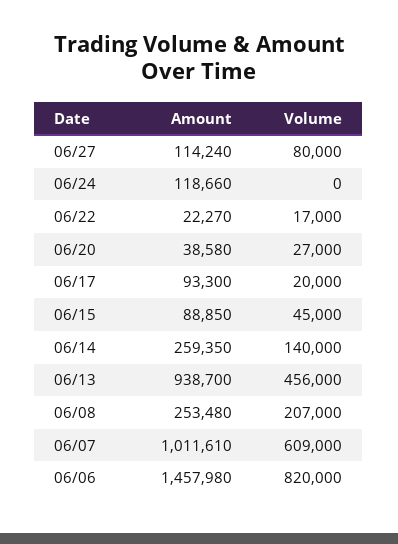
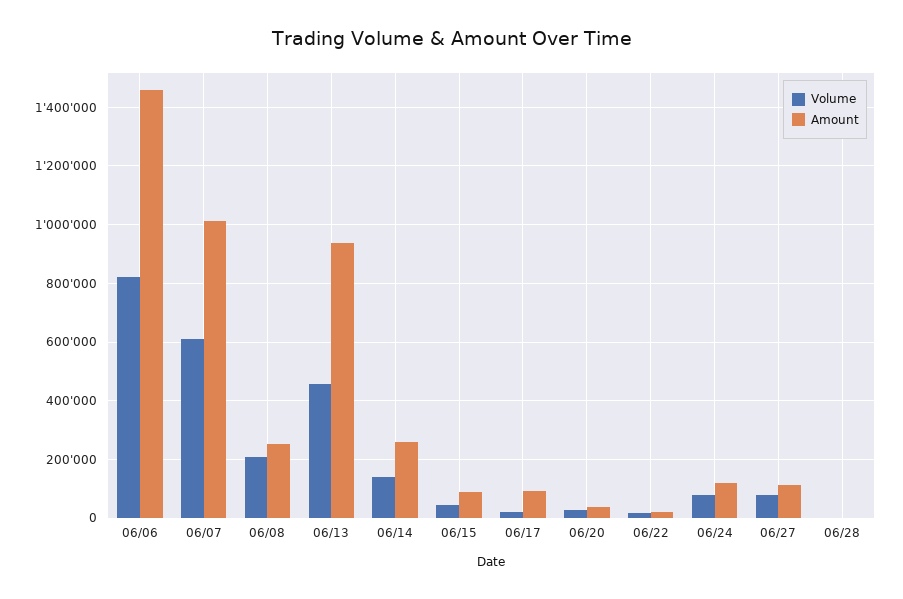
Volume, 06/24: 0 -> 75000
Volume, 06/28: none -> 0
Amount, 06/28: none -> 0

